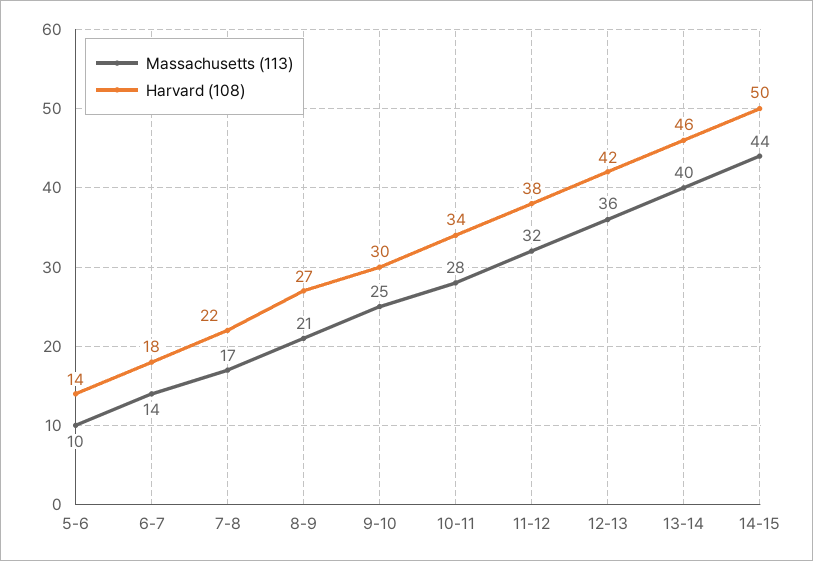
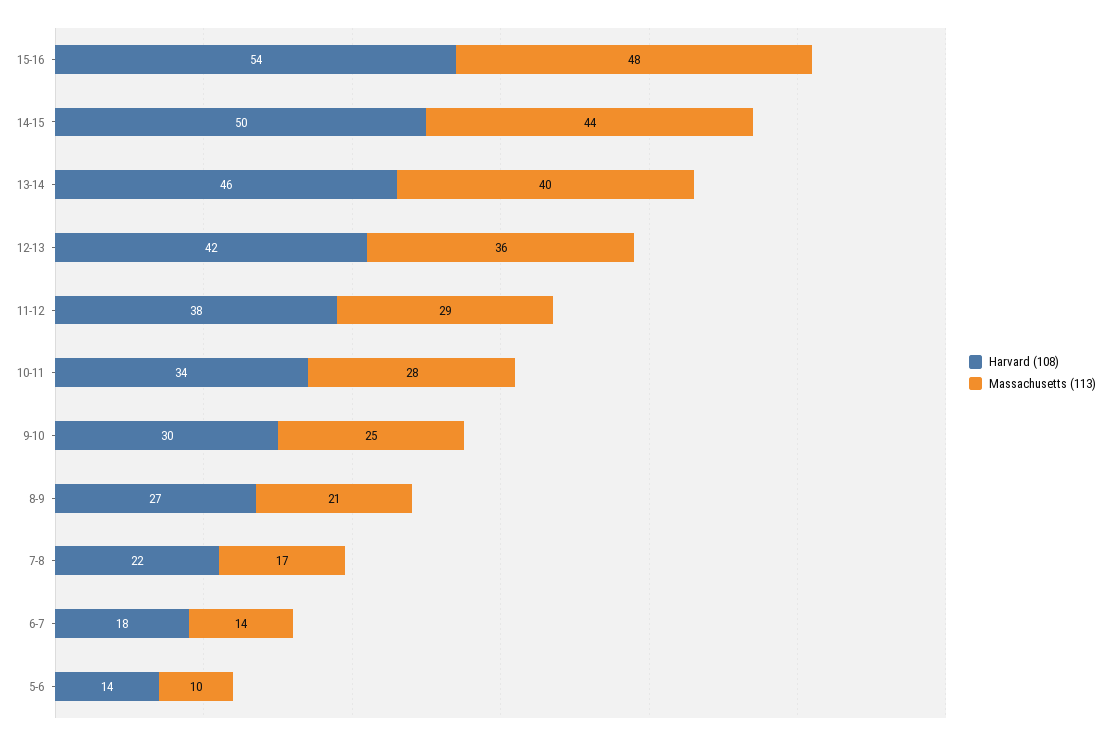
Massachusetts (113), 11-12: 32 -> 29
Harvard (108), 15-16: none -> 54
Massachusetts (113), 15-16: none -> 48

